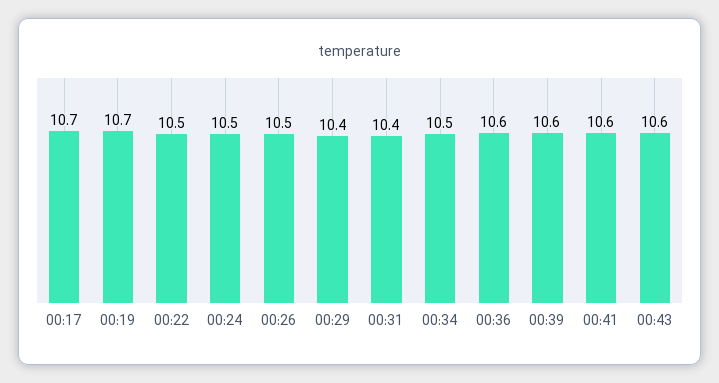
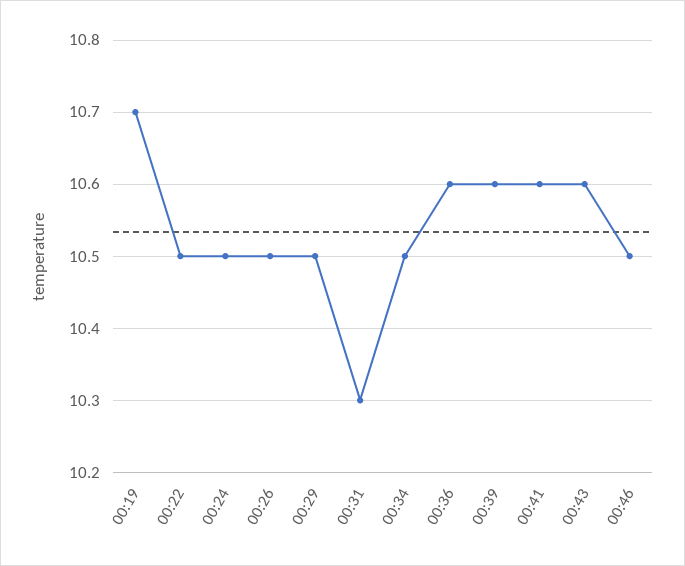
00:17: 10.7 -> none
00:29: 10.4 -> 10.5
00:31: 10.4 -> 10.3
00:46: none -> 10.5

